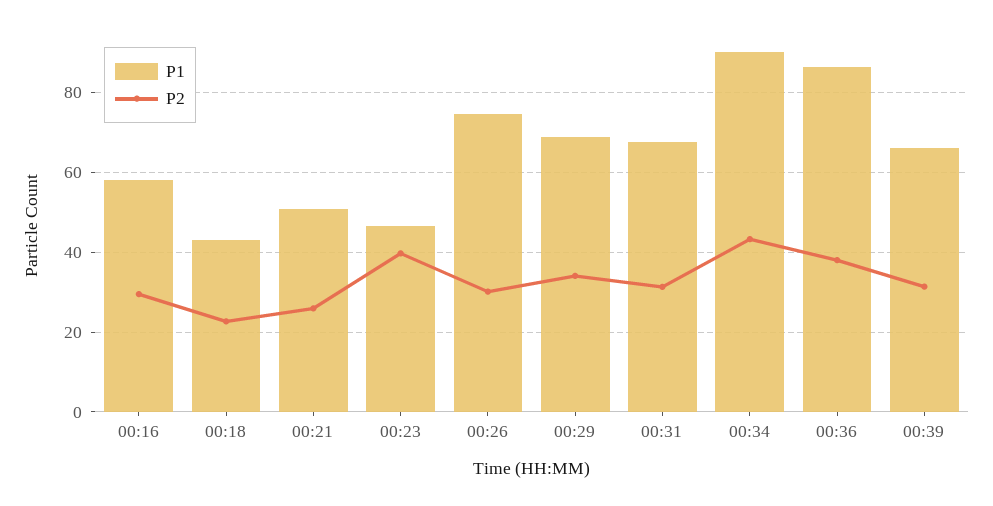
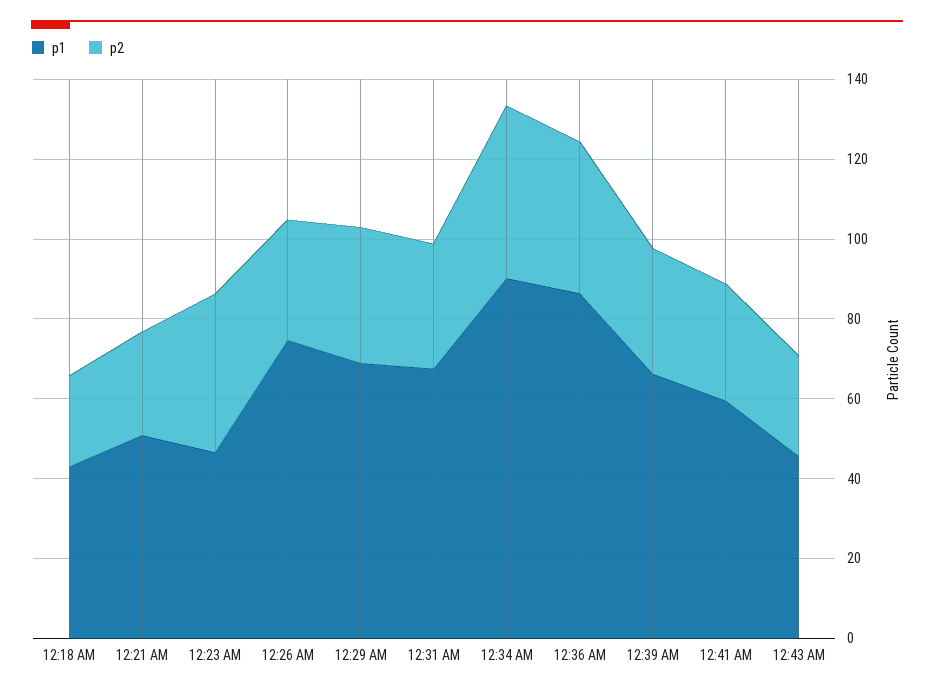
P1, 00:16: 58 -> none
P2, 00:16: 30 -> none
P1, 12:41 AM: none -> 60
P2, 12:41 AM: none -> 30
P1, 12:43 AM: none -> 45
P2, 12:43 AM: none -> 25

